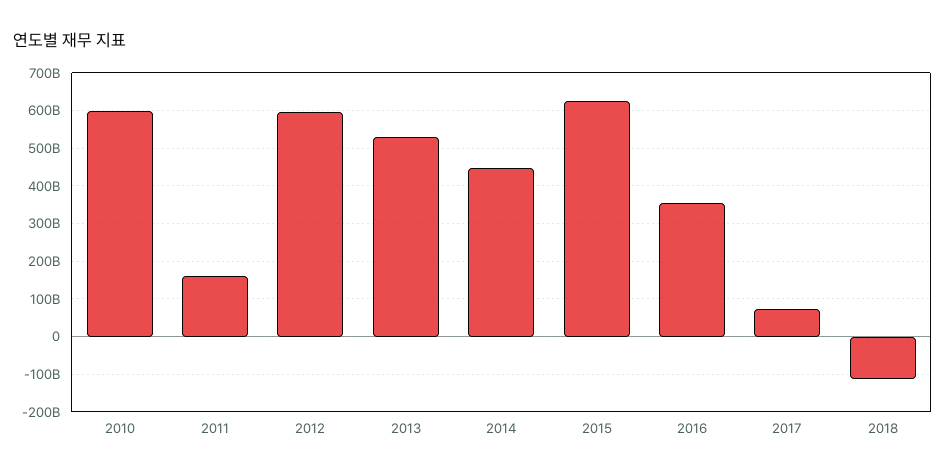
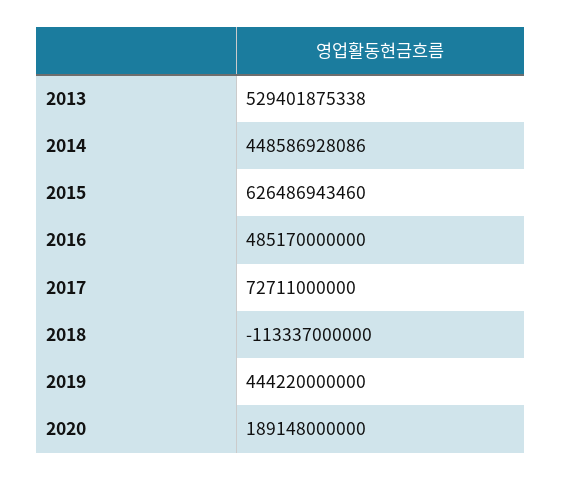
2010: 600000000000 -> none
2011: 160000000000 -> none
2012: 600000000000 -> none
2016: 360000000000 -> 485170000000
2019: none -> 444220000000
2020: none -> 189148000000

